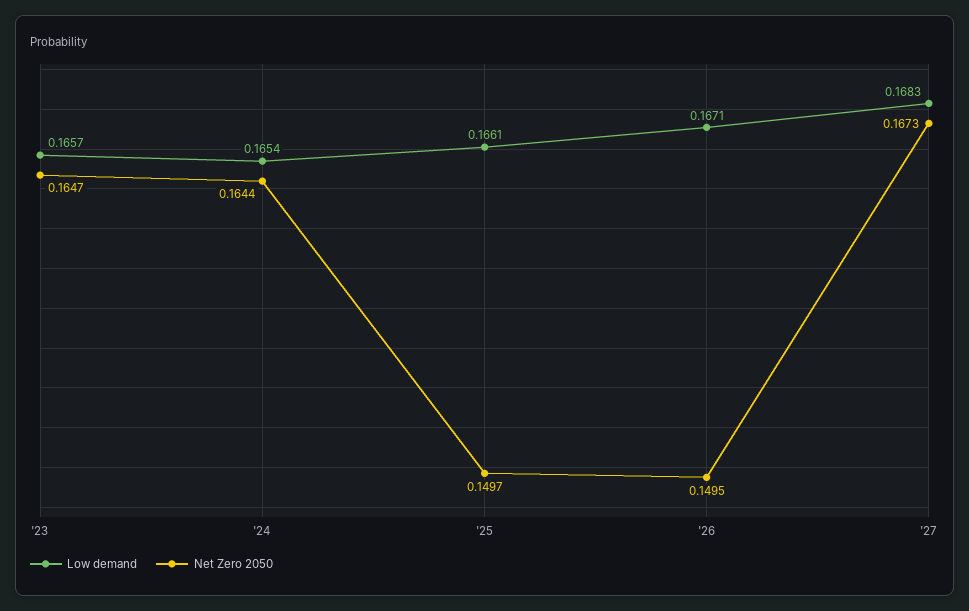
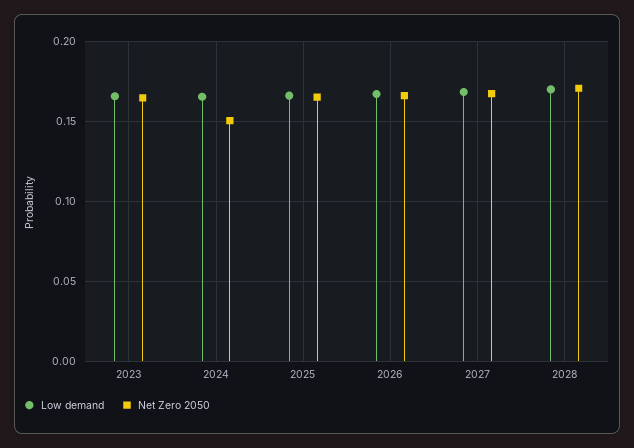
Net Zero 2050, '24: 0.1644 -> 0.15
Net Zero 2050, '25: 0.1497 -> 0.165
Net Zero 2050, '26: 0.1495 -> 0.165
Low demand, 2028: none -> 0.17
Net Zero 2050, 2028: none -> 0.17

